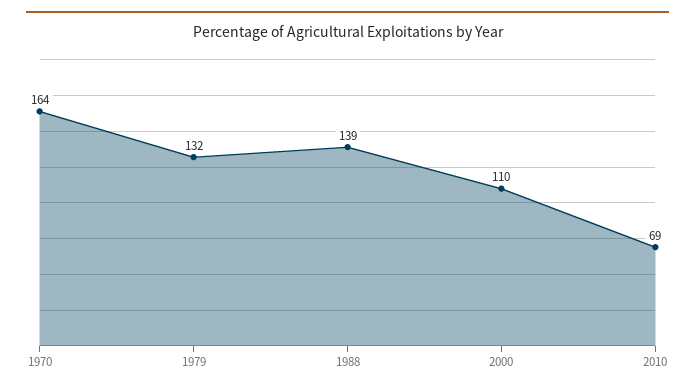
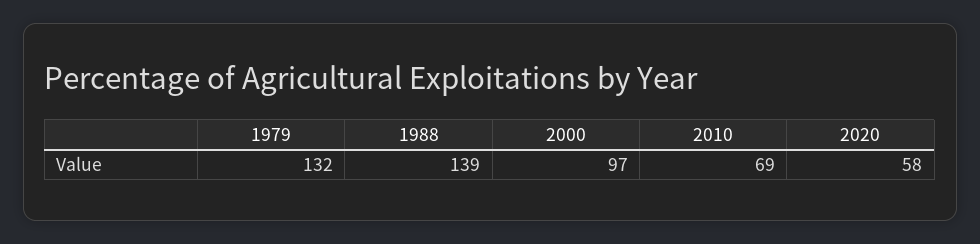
1970: 164 -> none
2000: 110 -> 97
2020: none -> 58

